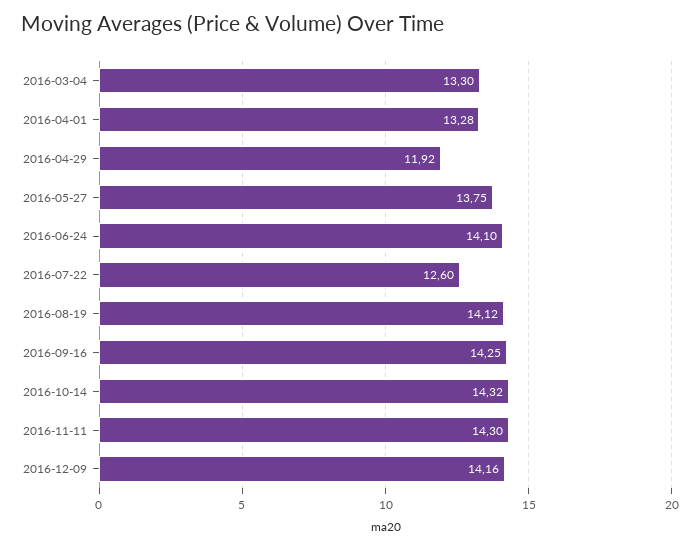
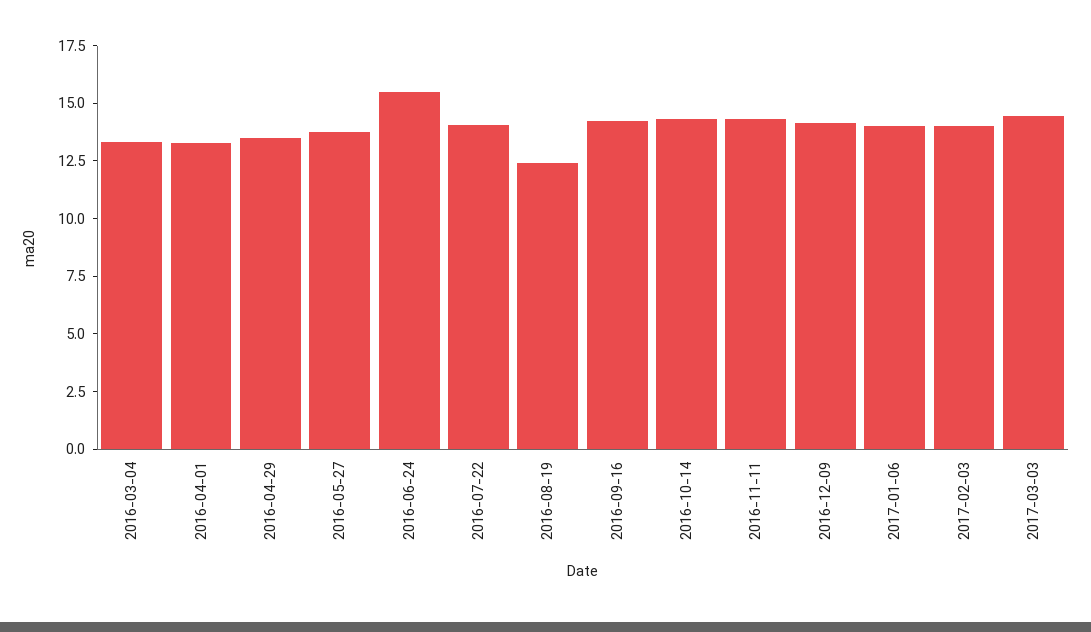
2016-04-29: 11.92 -> 13.5
2016-06-24: 14.1 -> 15.5
2016-07-22: 12.6 -> 14
2016-08-19: 14.12 -> 12.5
2017-01-06: none -> 14
2017-02-03: none -> 14
2017-03-03: none -> 14.5

